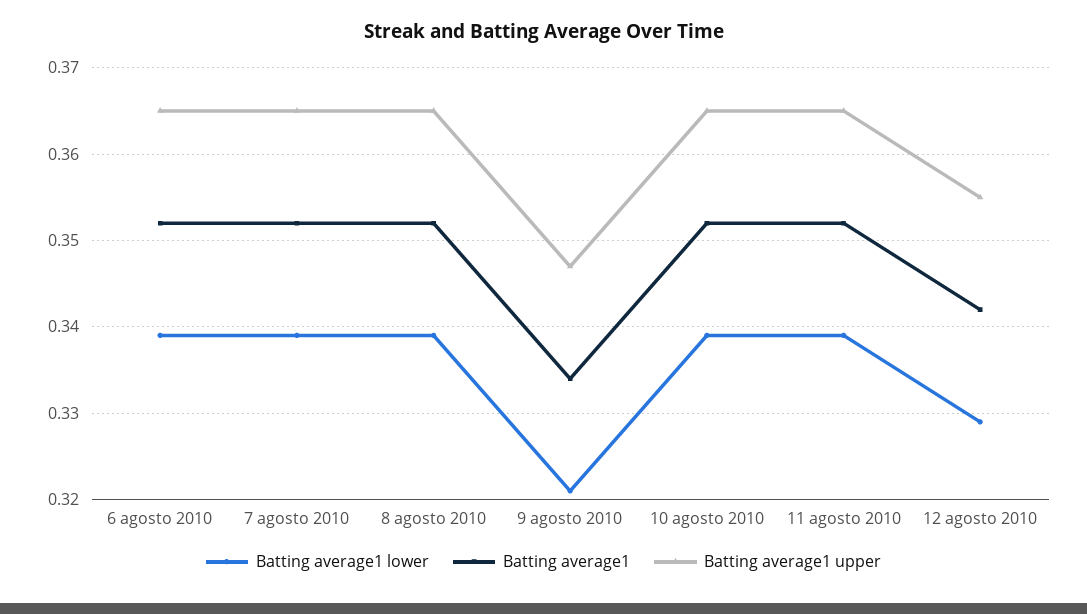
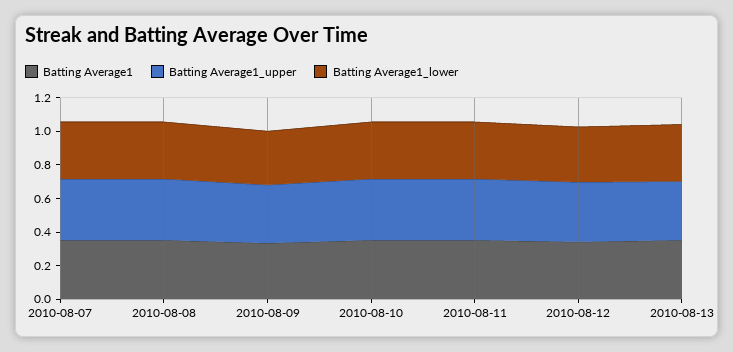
Batting average1 lower, 6 agosto 2010: 0.339 -> none
Batting average1, 6 agosto 2010: 0.352 -> none
Batting average1 upper, 6 agosto 2010: 0.365 -> none
Batting average1, 2010-08-13: none -> 0.35
Batting average1 upper, 2010-08-13: none -> 0.35
Batting average1 lower, 2010-08-13: none -> 0.35

